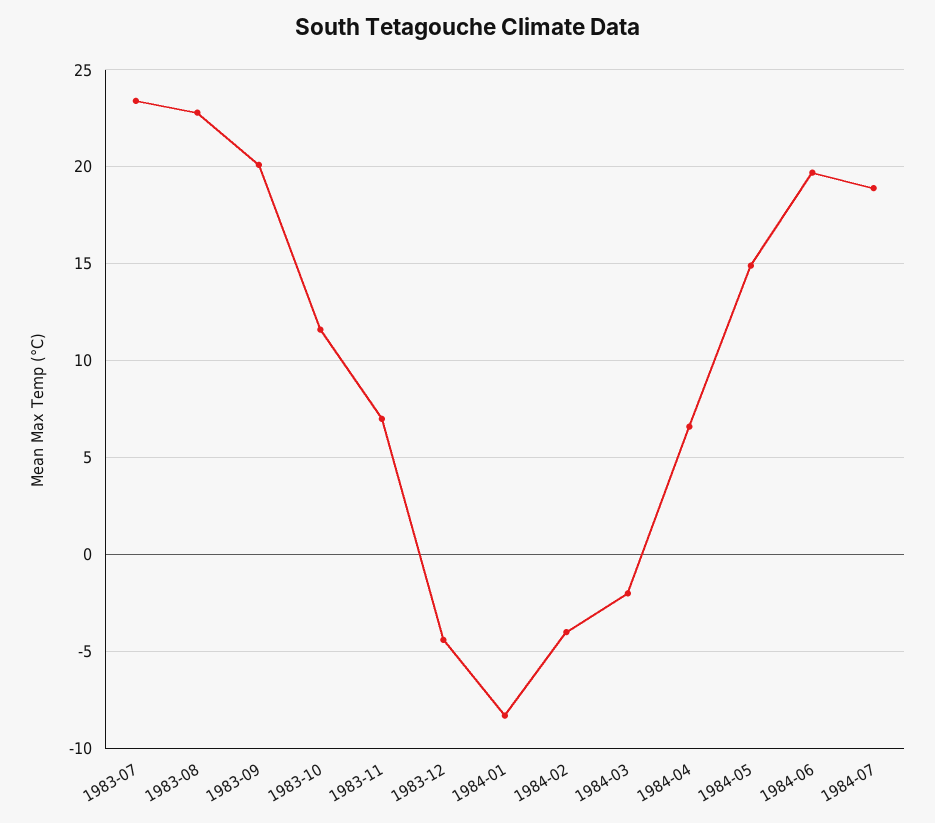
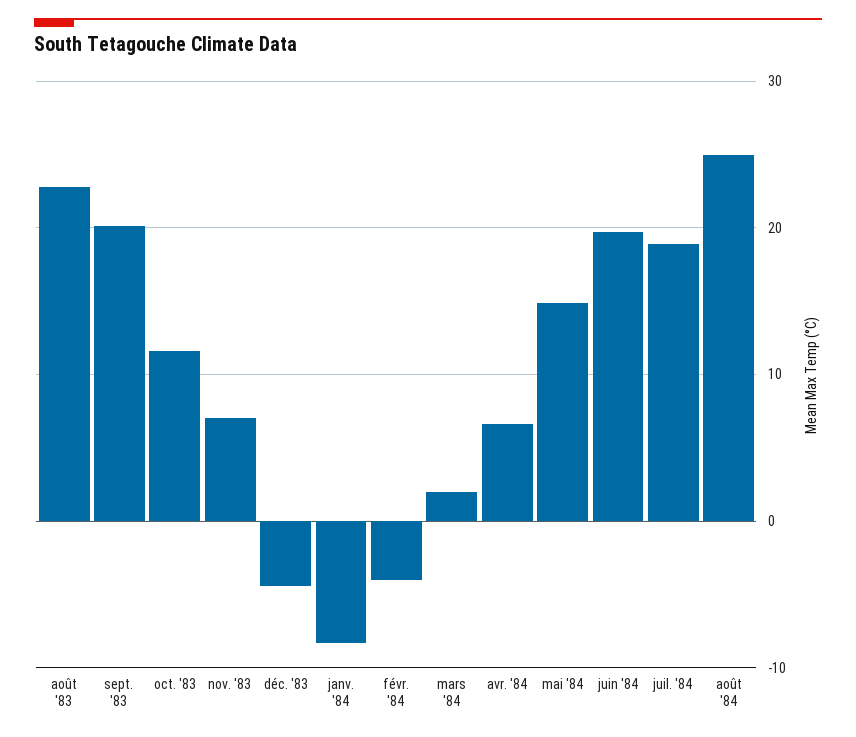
1983-07: 23.5 -> none
1984-03: -2 -> 2
août '84: none -> 25

